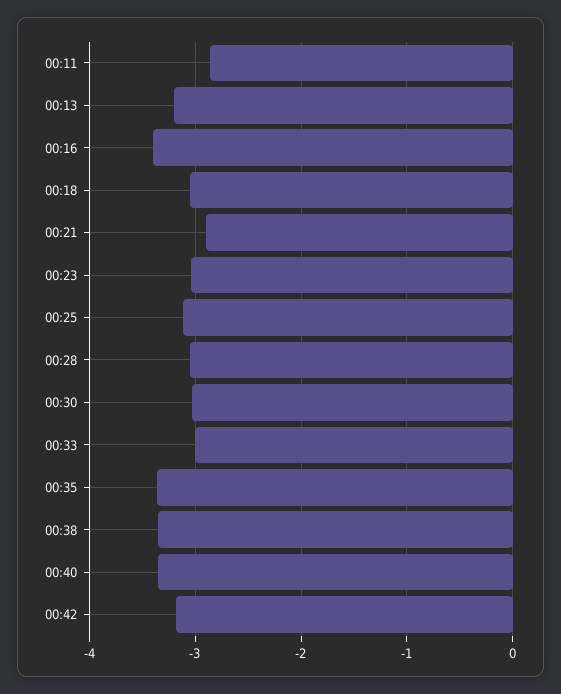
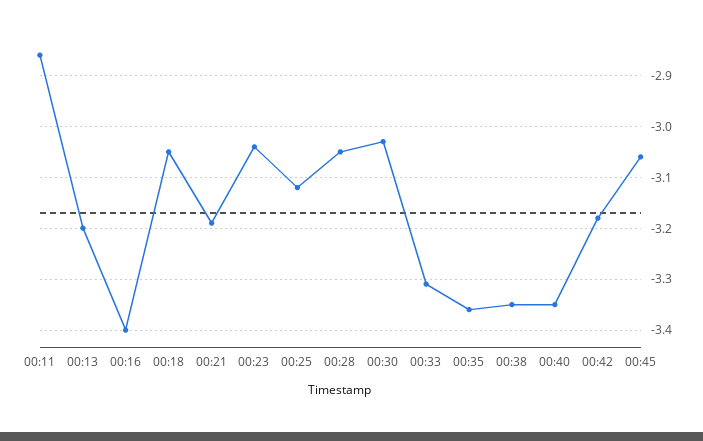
00:21: -2.9 -> -3.2
00:33: -3 -> -3.3
00:45: none -> -3.05

